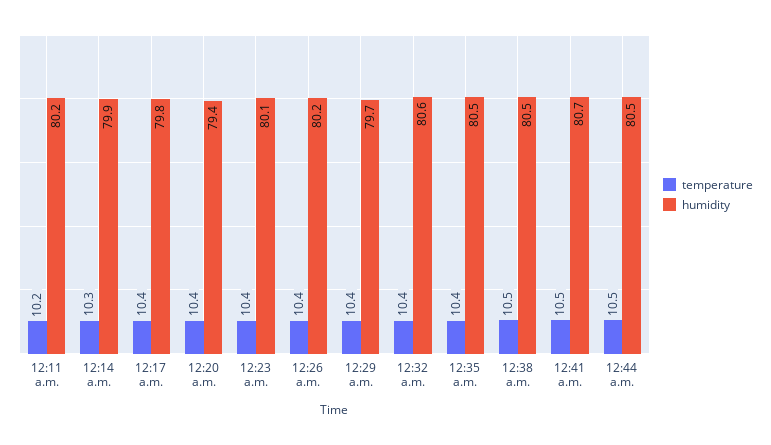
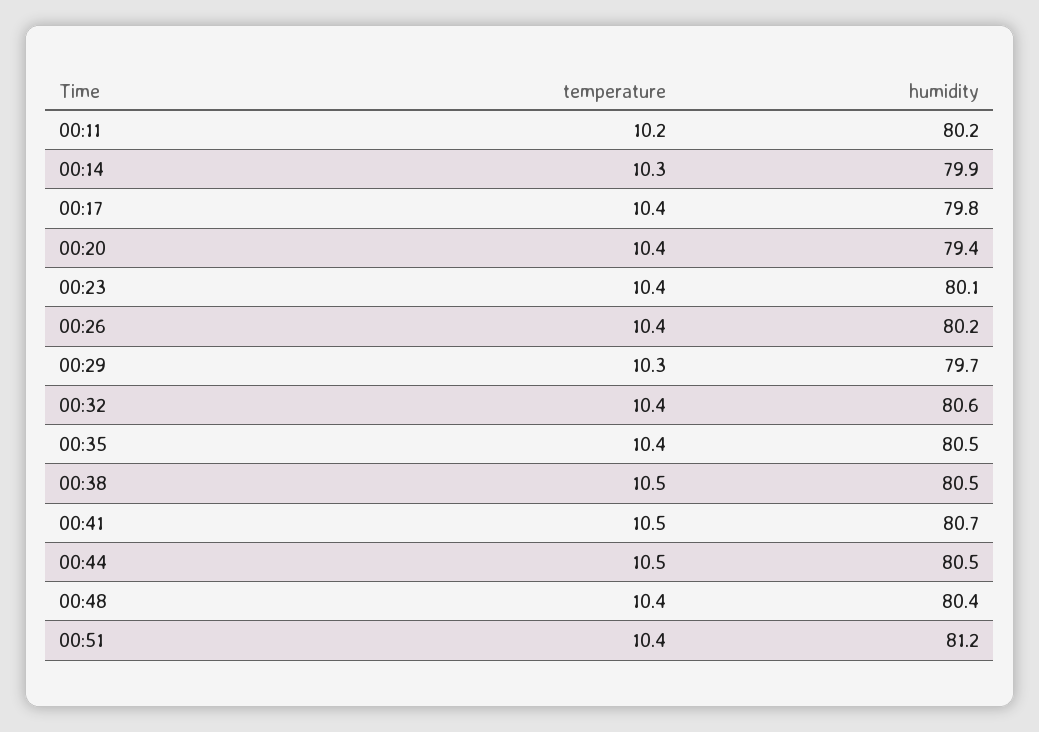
temperature, 12:29 a.m.: 10.4 -> 10.3
temperature, 00:48: none -> 10.4
humidity, 00:48: none -> 80.4
temperature, 00:51: none -> 10.4
humidity, 00:51: none -> 81.2

